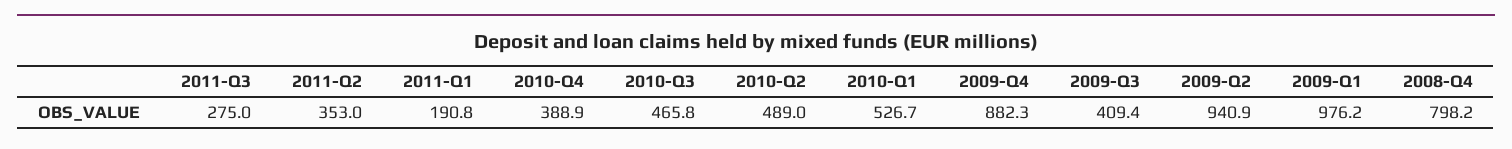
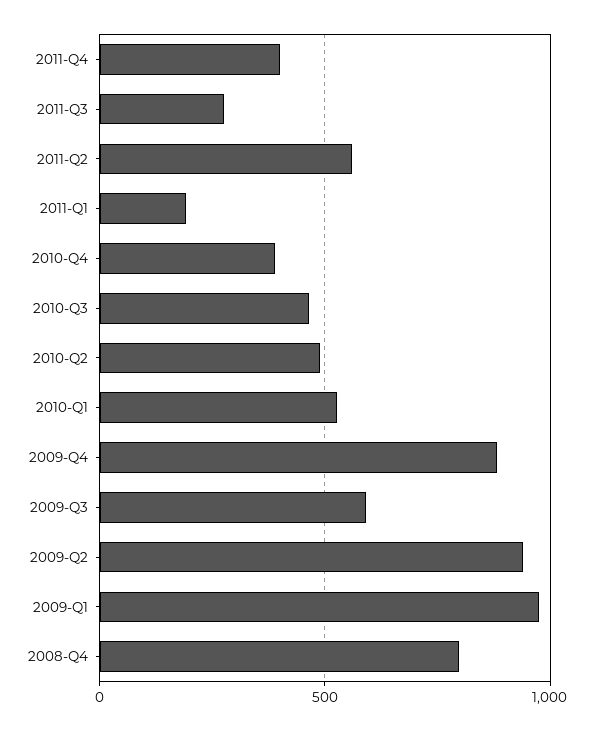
2011-Q2: 353 -> 550
2009-Q3: 409.4 -> 600
2011-Q4: none -> 400

